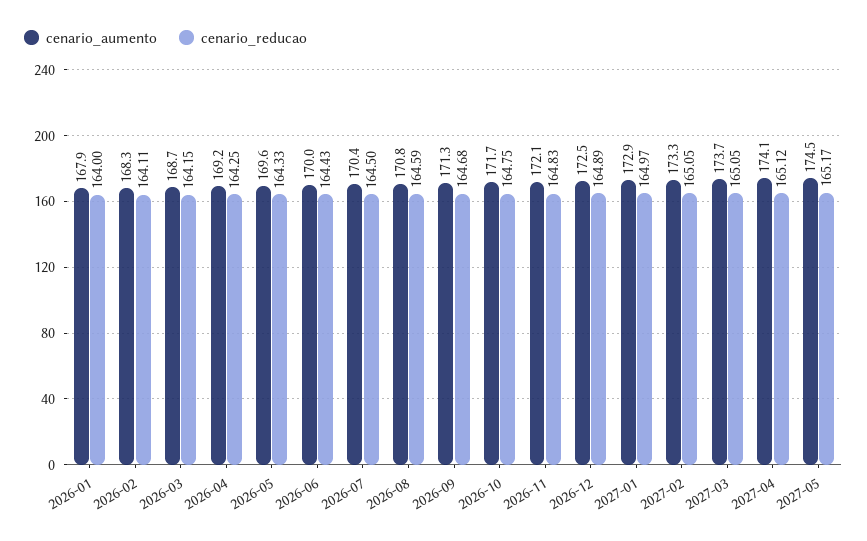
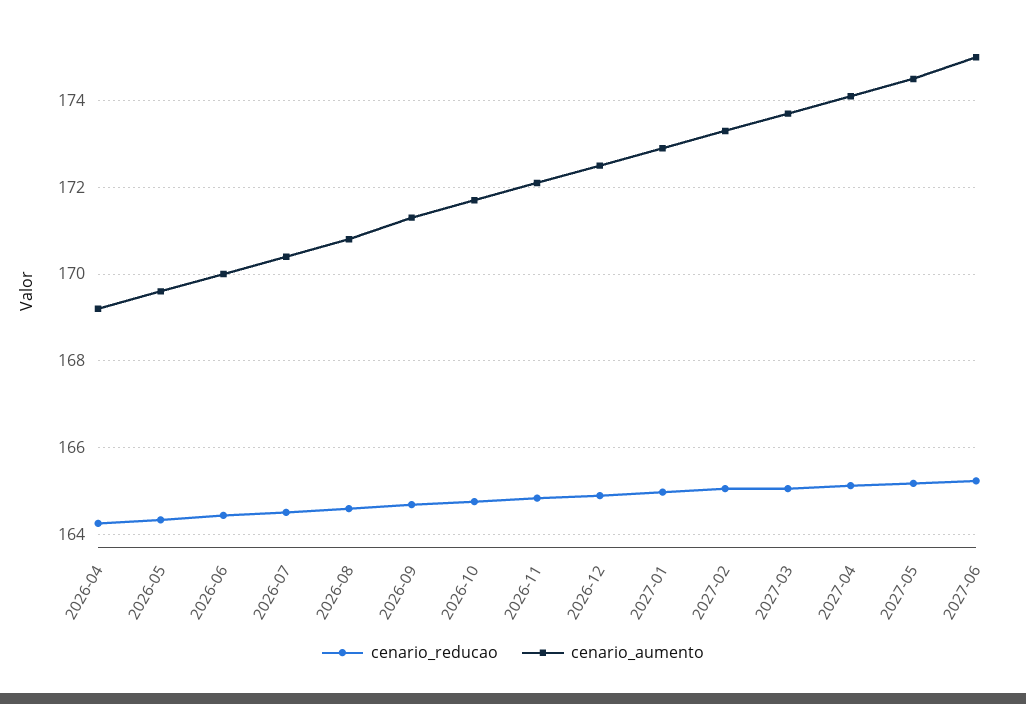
cenario_aumento, 2026-01: 167.9 -> none
cenario_reducao, 2026-01: 164 -> none
cenario_aumento, 2026-02: 168.3 -> none
cenario_reducao, 2026-02: 164.11 -> none
cenario_aumento, 2026-03: 168.7 -> none
cenario_reducao, 2026-03: 164.15 -> none
cenario_reducao, 2027-06: none -> 165.2
cenario_aumento, 2027-06: none -> 175

